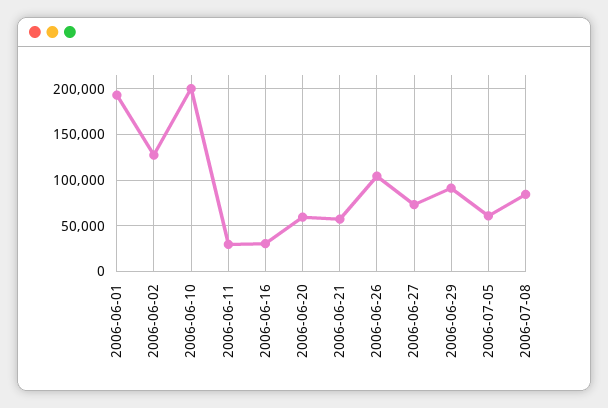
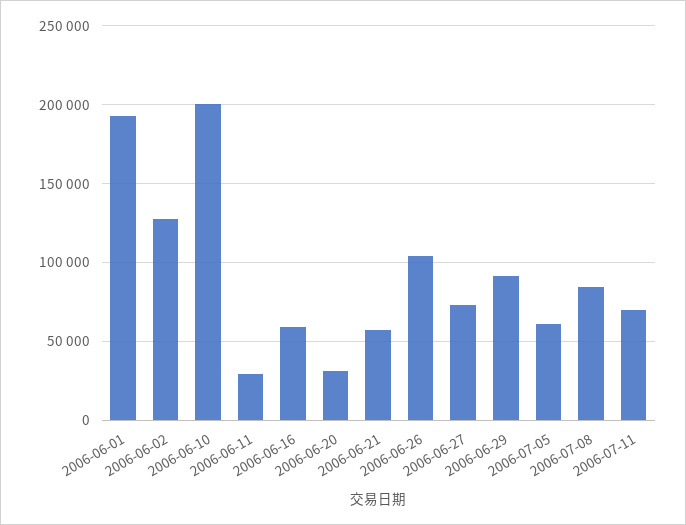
2006-06-16: 30000 -> 60000
2006-06-20: 60000 -> 30000
2006-07-11: none -> 70000

